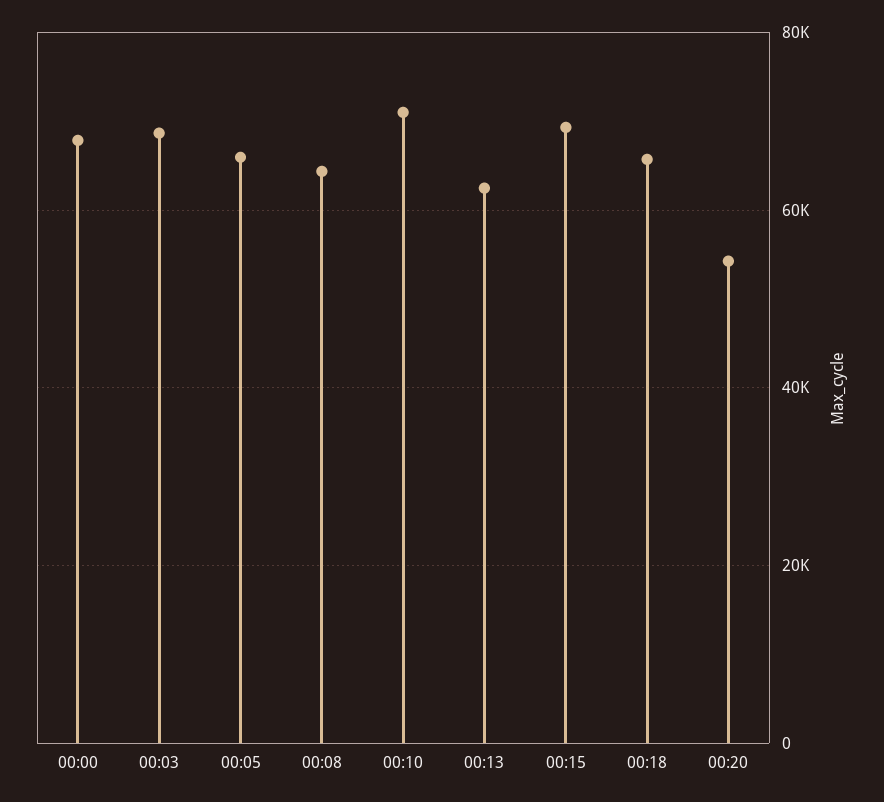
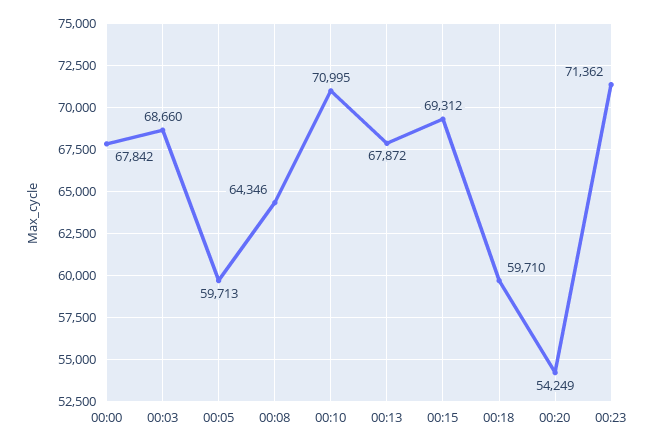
00:05: 66000 -> 59713
00:13: 62000 -> 67872
00:18: 66000 -> 59710
00:23: none -> 71362

